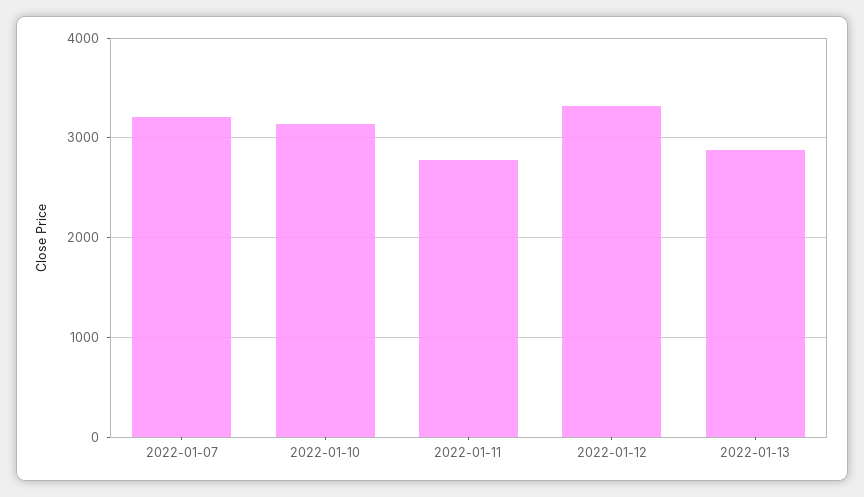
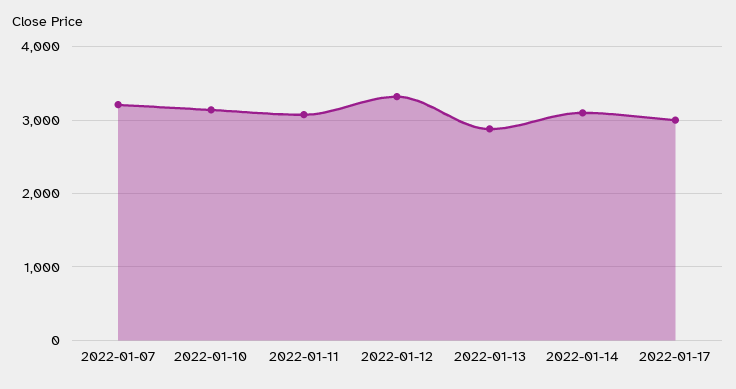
2022-01-11: 2800 -> 3100
2022-01-14: none -> 3100
2022-01-17: none -> 3000

